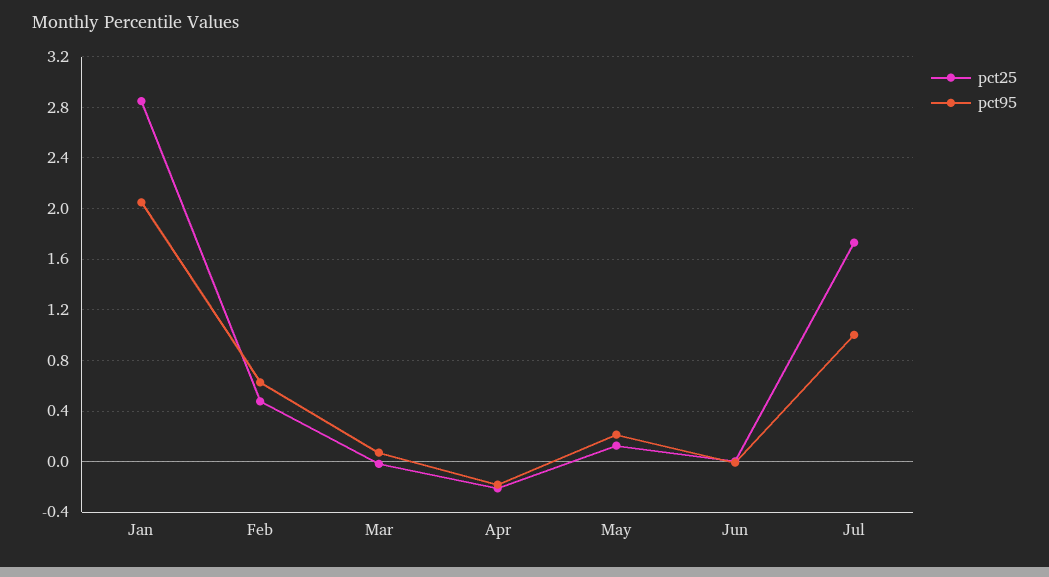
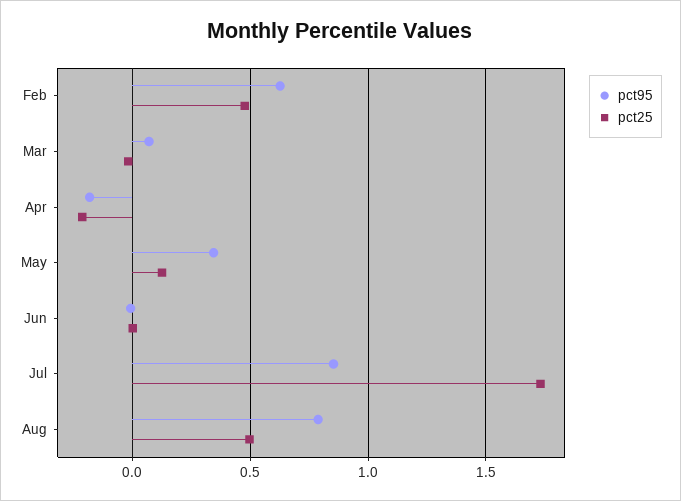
pct25, Jan: 2.85 -> none
pct95, Jan: 2.05 -> none
pct95, May: 0.2 -> 0.35
pct95, Jul: 1 -> 0.85
pct95, Aug: none -> 0.8
pct25, Aug: none -> 0.5

